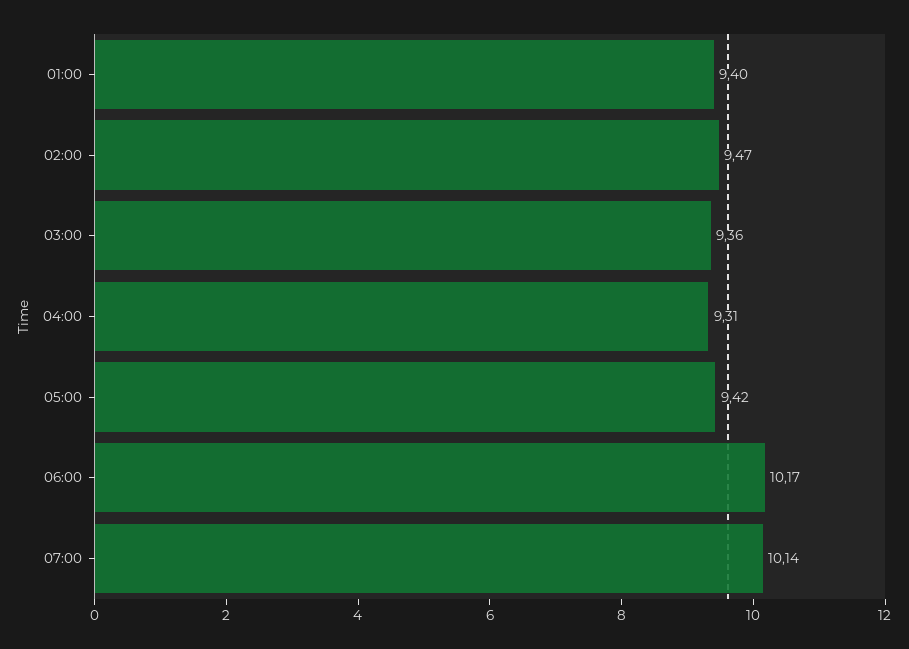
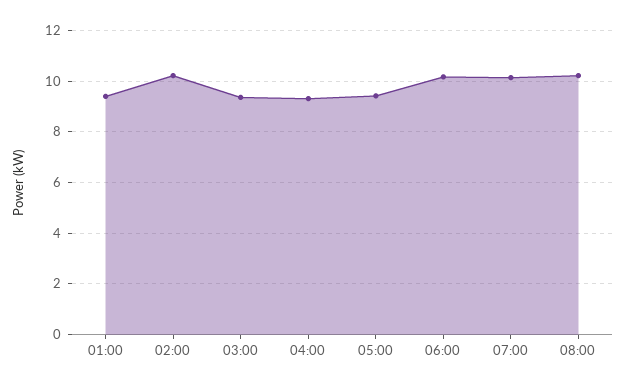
02:00: 9.47 -> 10.25
08:00: none -> 10.25

